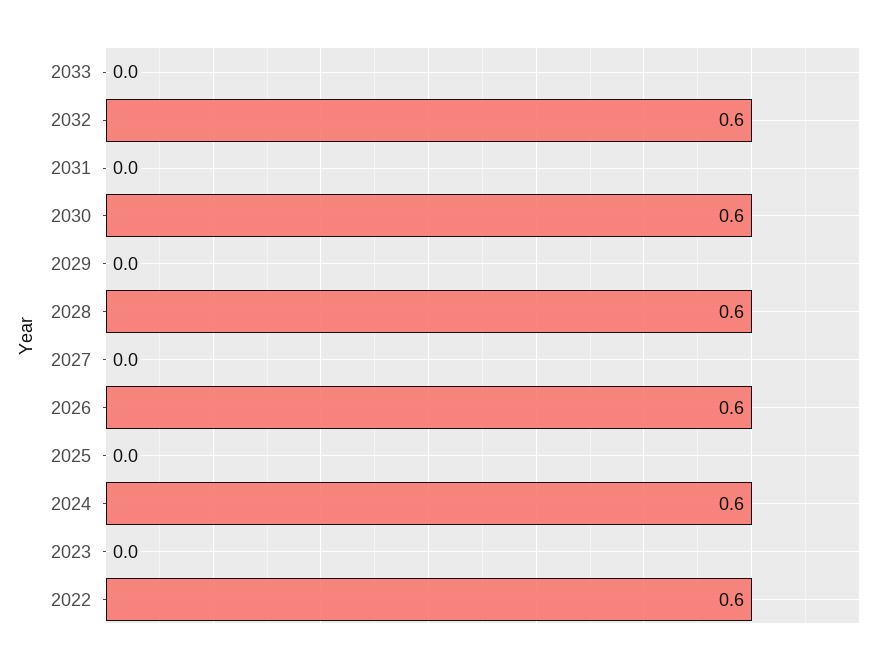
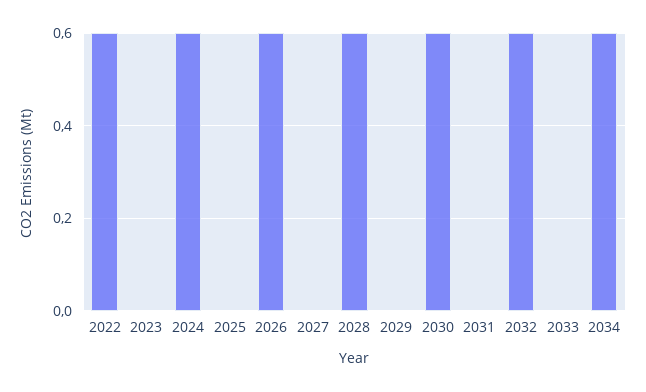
2034: none -> 0.6

